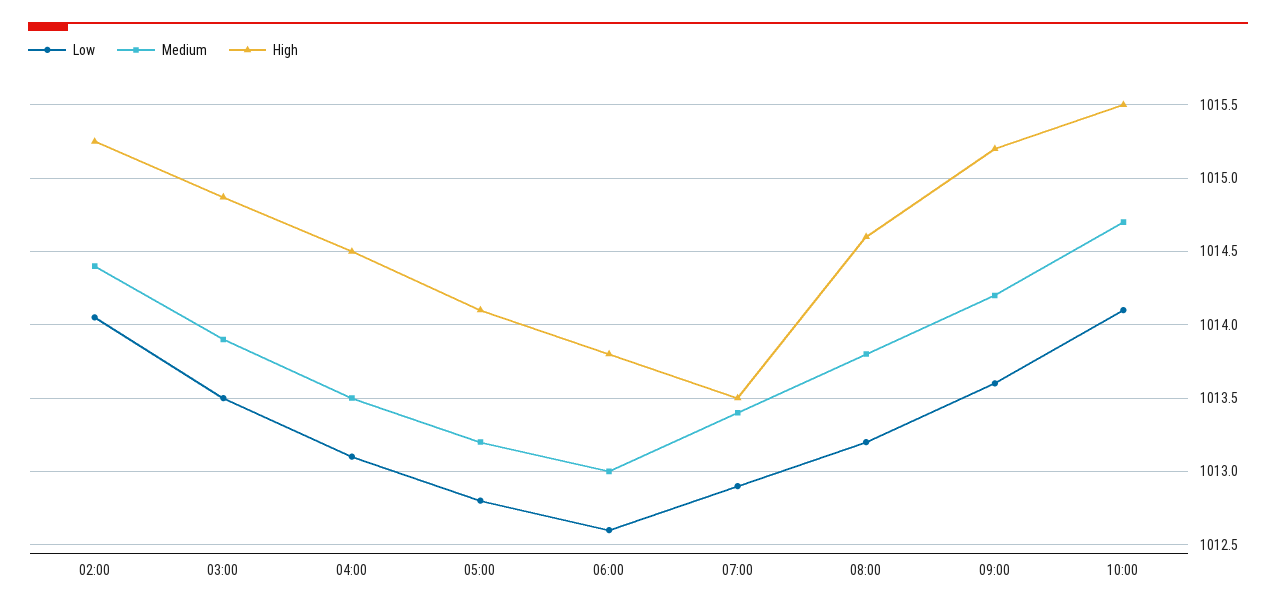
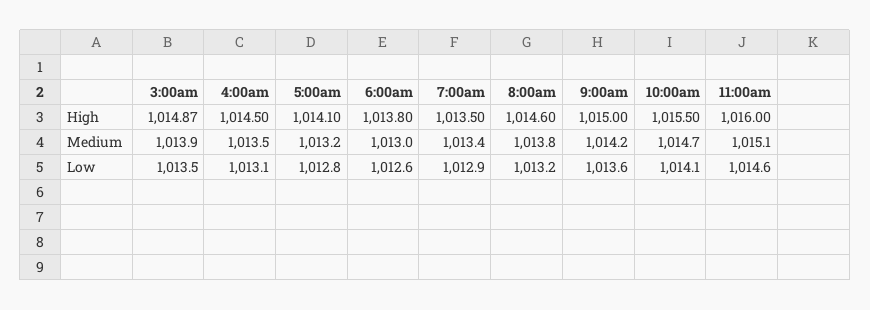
Low, 02:00: 1014.05 -> none
Medium, 02:00: 1014.4 -> none
High, 02:00: 1015.25 -> none
High, 09:00: 1015.2 -> 1015
High, 11:00am: none -> 1016
Medium, 11:00am: none -> 1015.1
Low, 11:00am: none -> 1014.6

